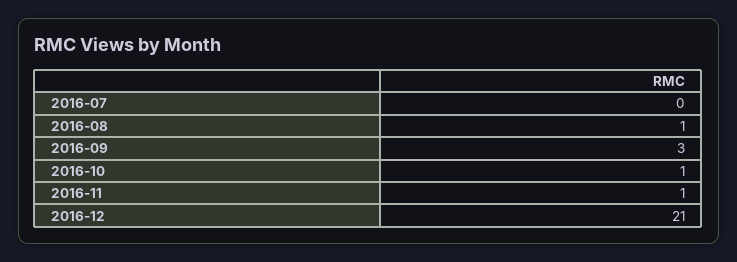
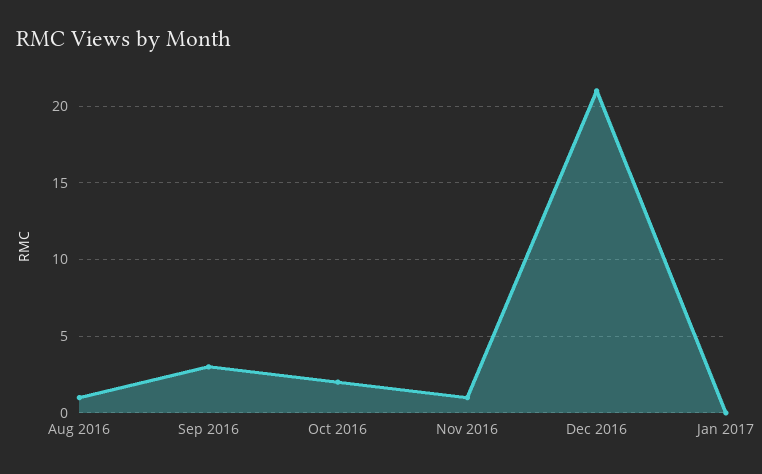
2016-07: 0 -> none
2016-10: 1 -> 2
Jan 2017: none -> 0

